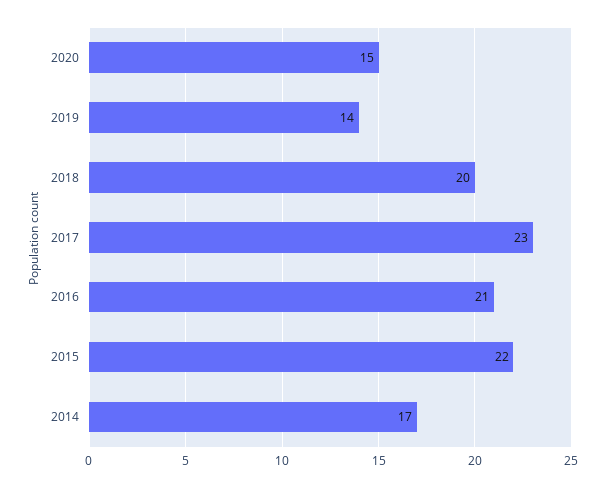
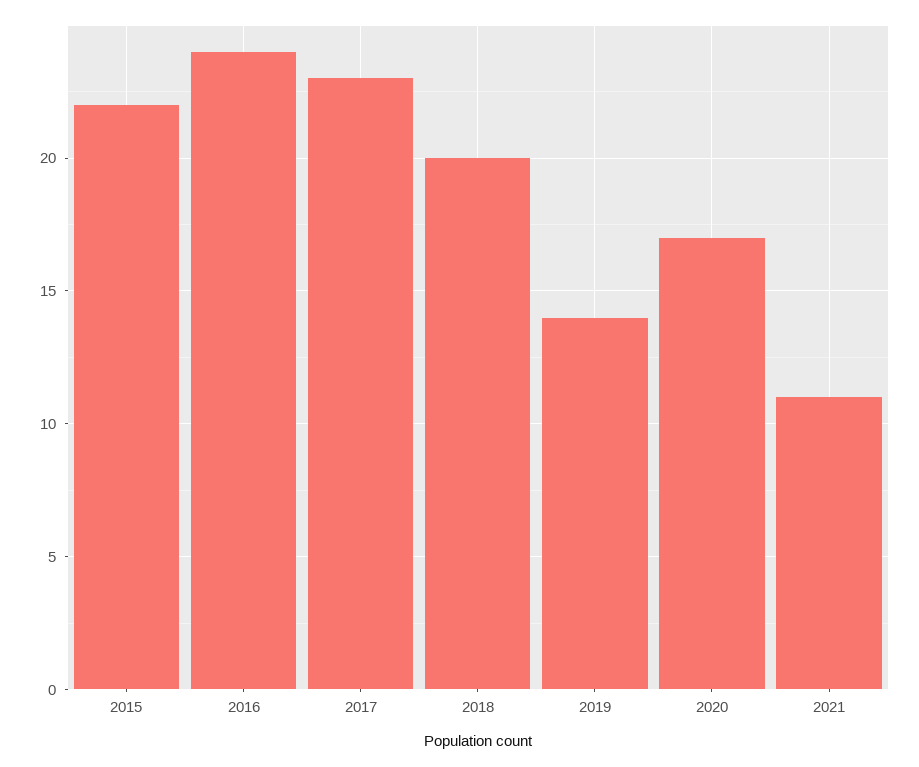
2020: 15 -> 17
2016: 21 -> 24
2014: 17 -> none
2021: none -> 11

